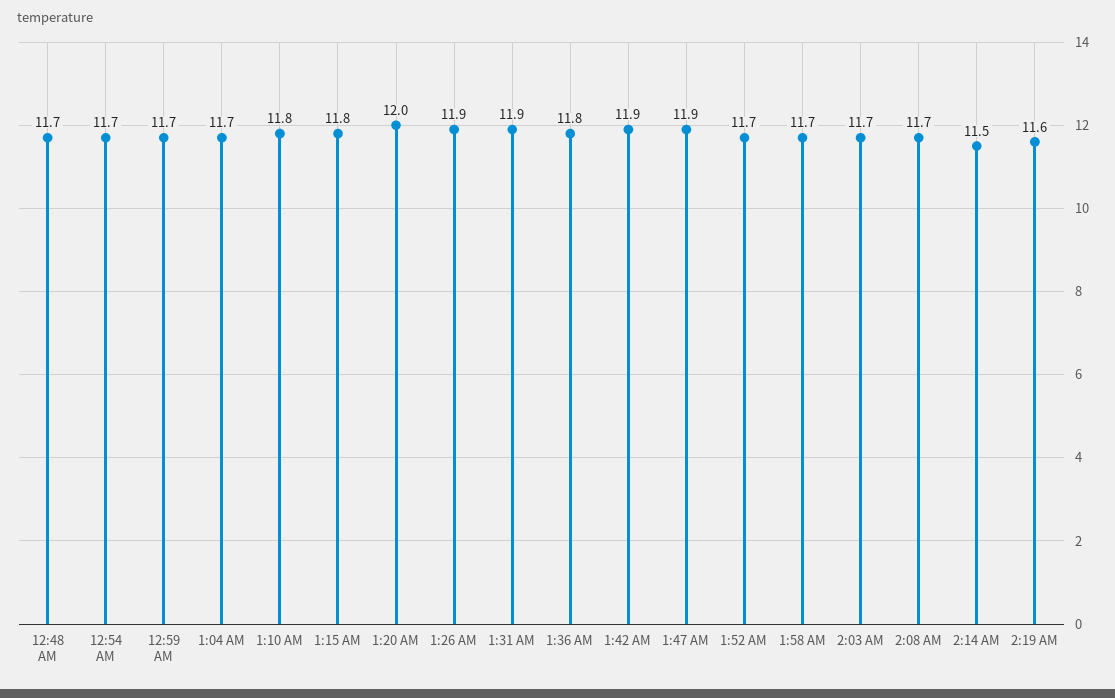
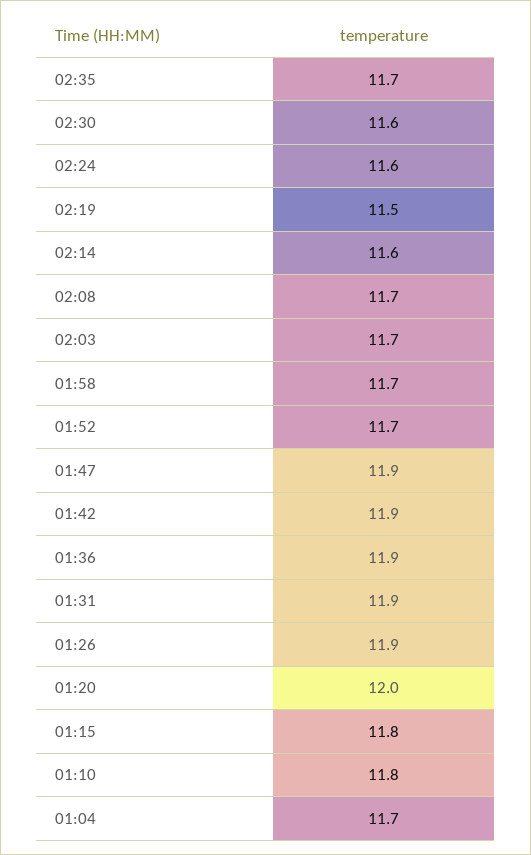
12:48 AM: 11.7 -> none
12:54 AM: 11.7 -> none
12:59 AM: 11.7 -> none
1:36 AM: 11.8 -> 11.9
2:14 AM: 11.5 -> 11.6
2:19 AM: 11.6 -> 11.5
02:35: none -> 11.7
02:30: none -> 11.6
02:24: none -> 11.6

